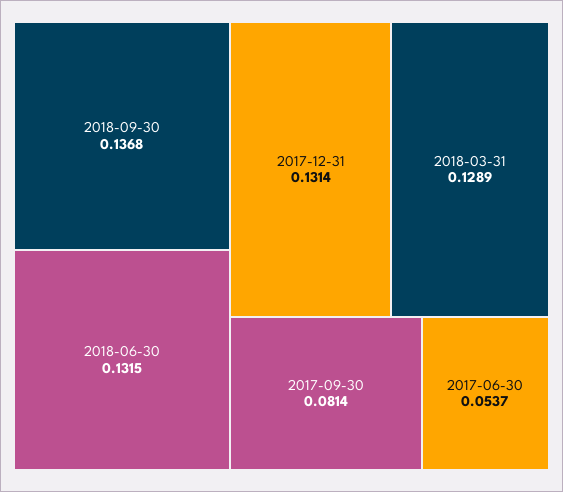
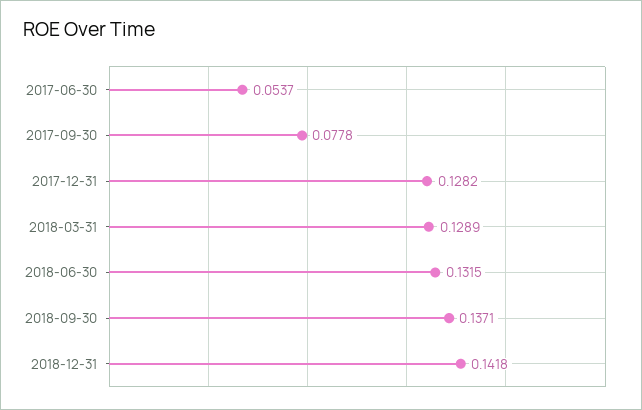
2018-09-30: 0.1368 -> 0.1371
2017-12-31: 0.1314 -> 0.1282
2017-09-30: 0.0814 -> 0.0778
2018-12-31: none -> 0.1418

